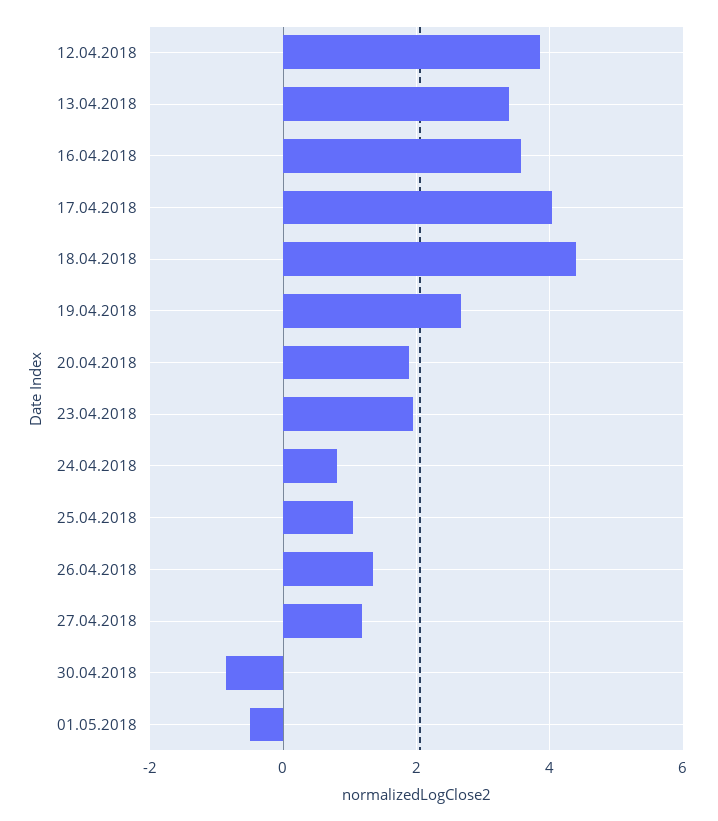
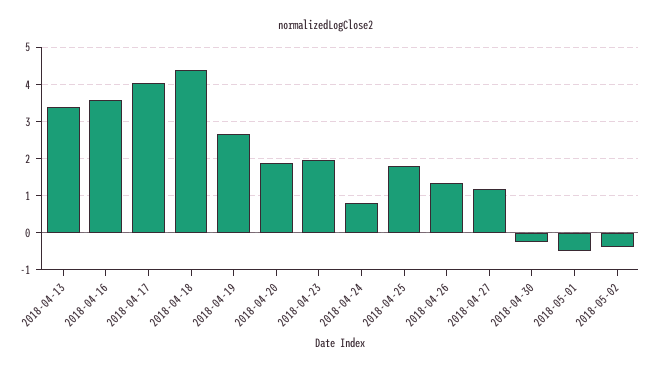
12.04.2018: 3.8 -> none
25.04.2018: 1 -> 1.8
30.04.2018: -0.8 -> -0.2
2018-05-02: none -> -0.4

